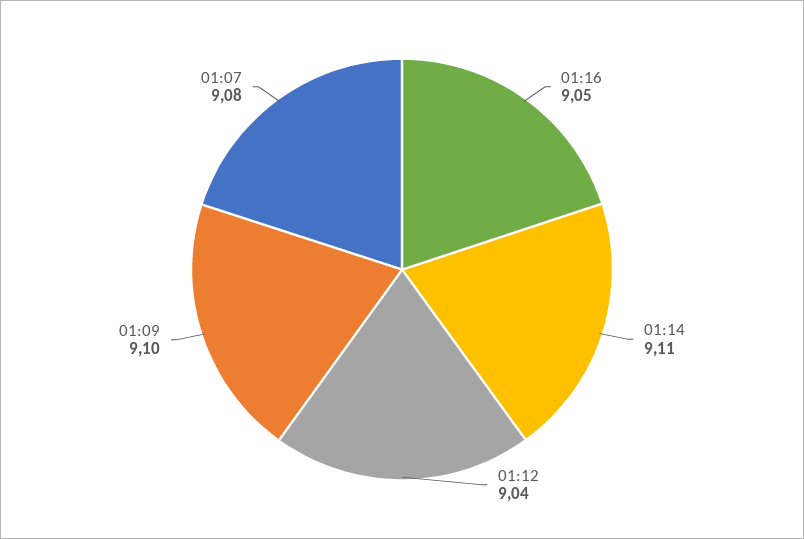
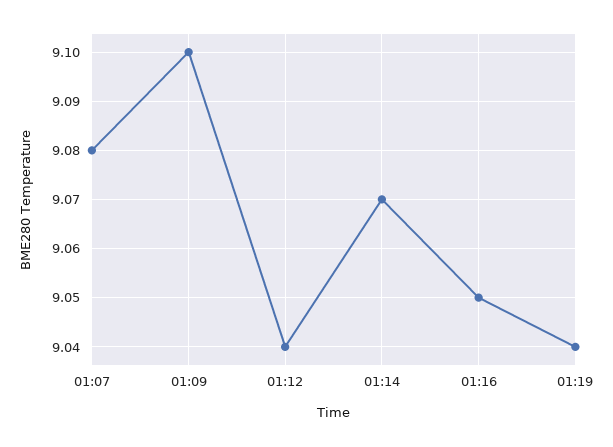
01:14: 9.11 -> 9.07
01:19: none -> 9.04

